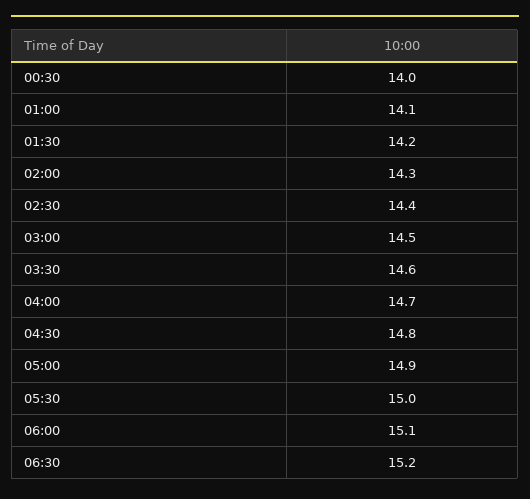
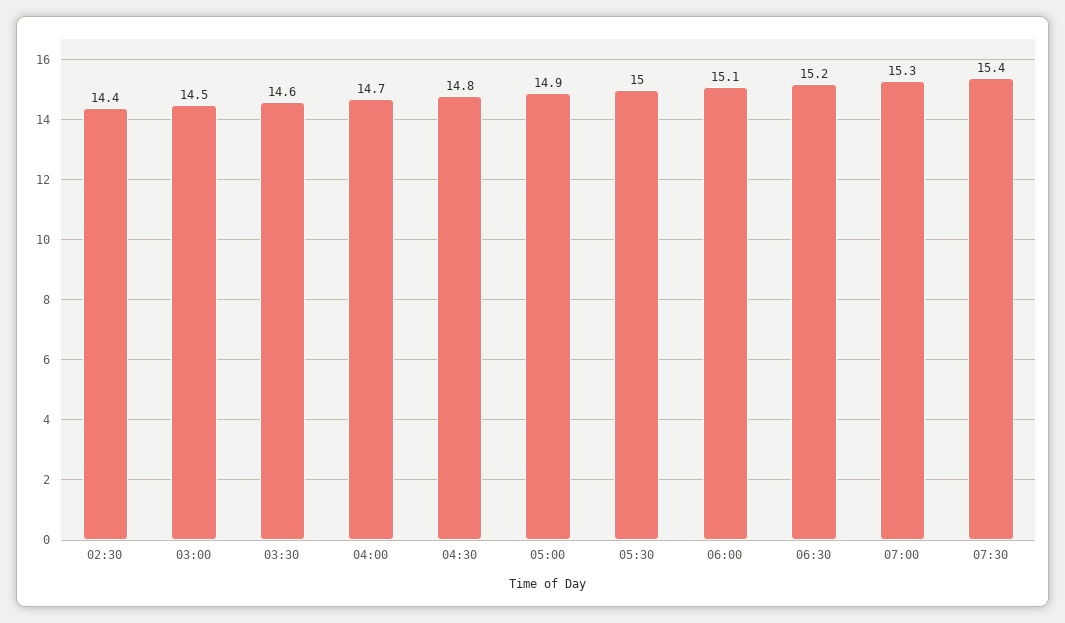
00:30: 14 -> none
01:00: 14.1 -> none
01:30: 14.2 -> none
02:00: 14.3 -> none
07:00: none -> 15.3
07:30: none -> 15.4

